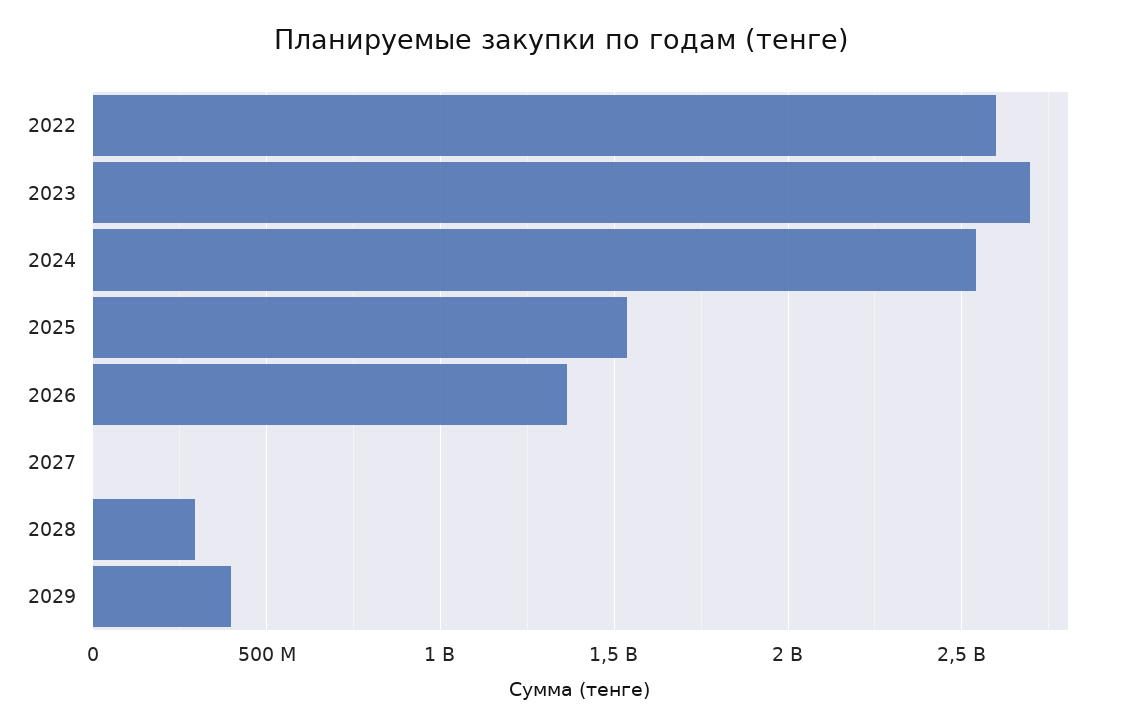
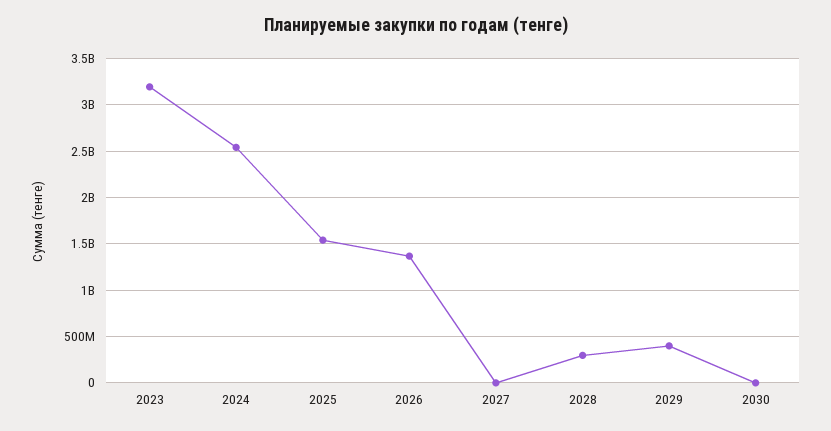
2022: 2600000000 -> none
2023: 2700000000 -> 3200000000
2030: none -> 0

